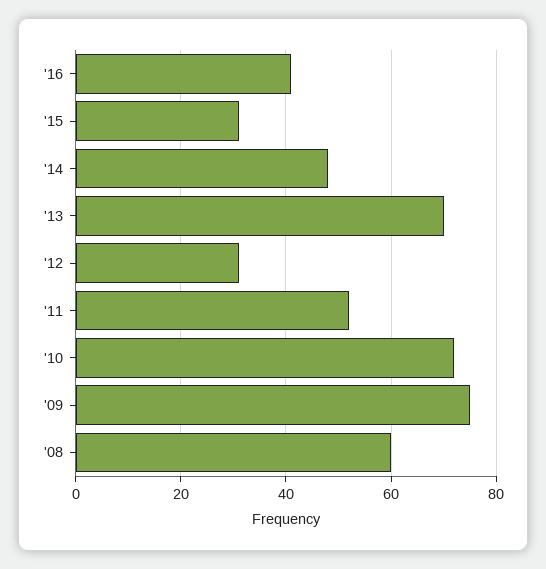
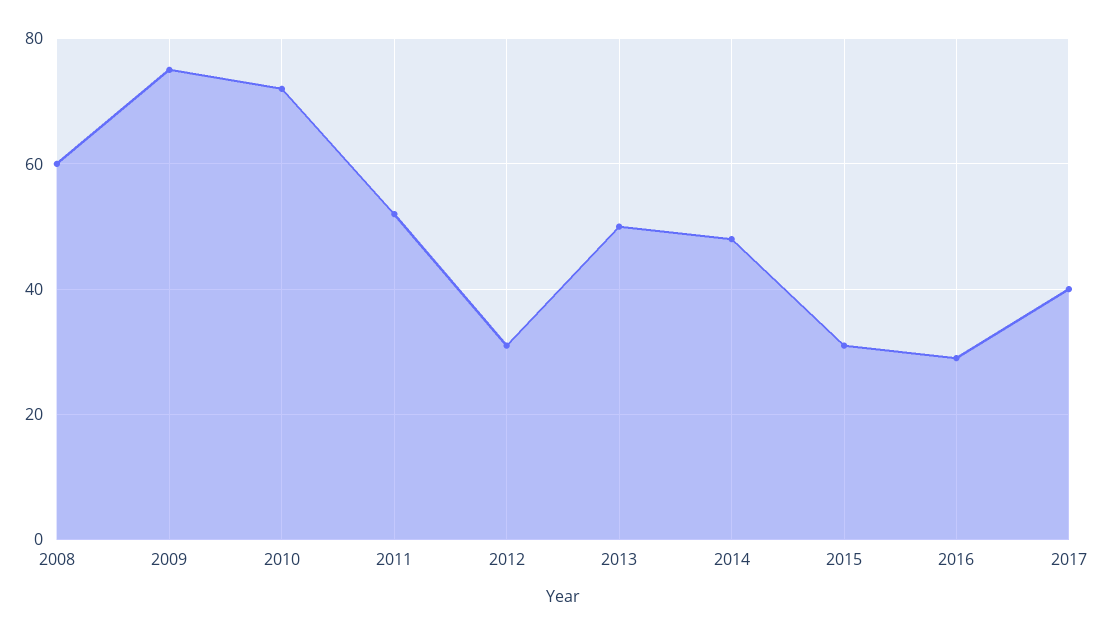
'16: 40 -> 30
'13: 70 -> 50
2017: none -> 40

